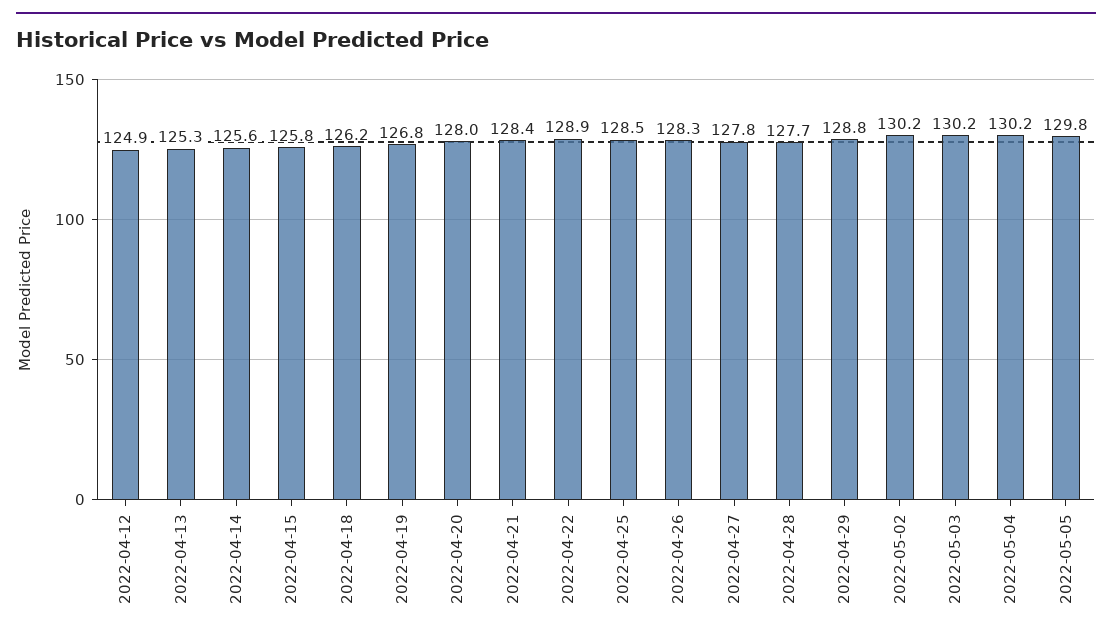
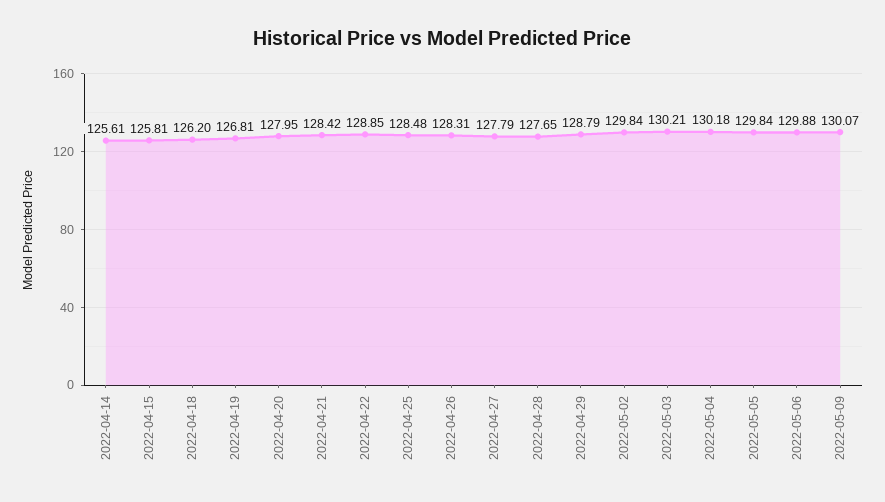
2022-04-12: 124.9 -> none
2022-04-13: 125.3 -> none
2022-05-02: 130.2 -> 129.84
2022-05-06: none -> 129.88
2022-05-09: none -> 130.07

